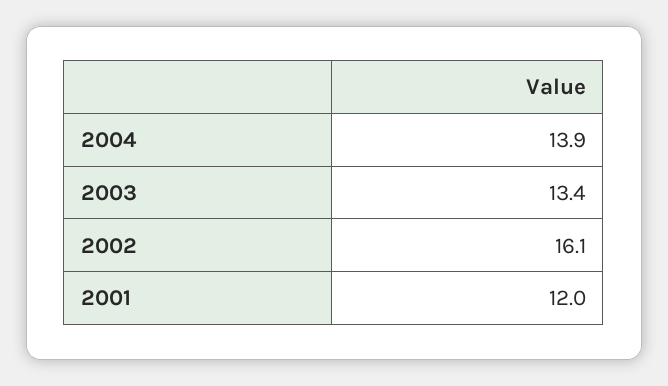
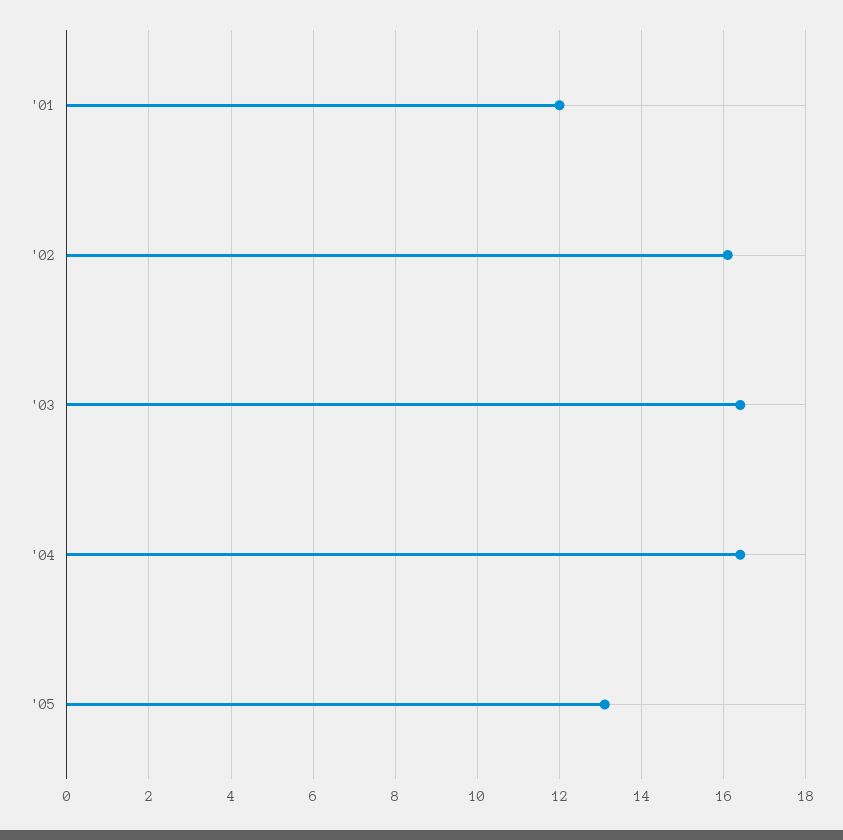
2004: 13.9 -> 16.5
2003: 13.4 -> 16.5
'05: none -> 13

